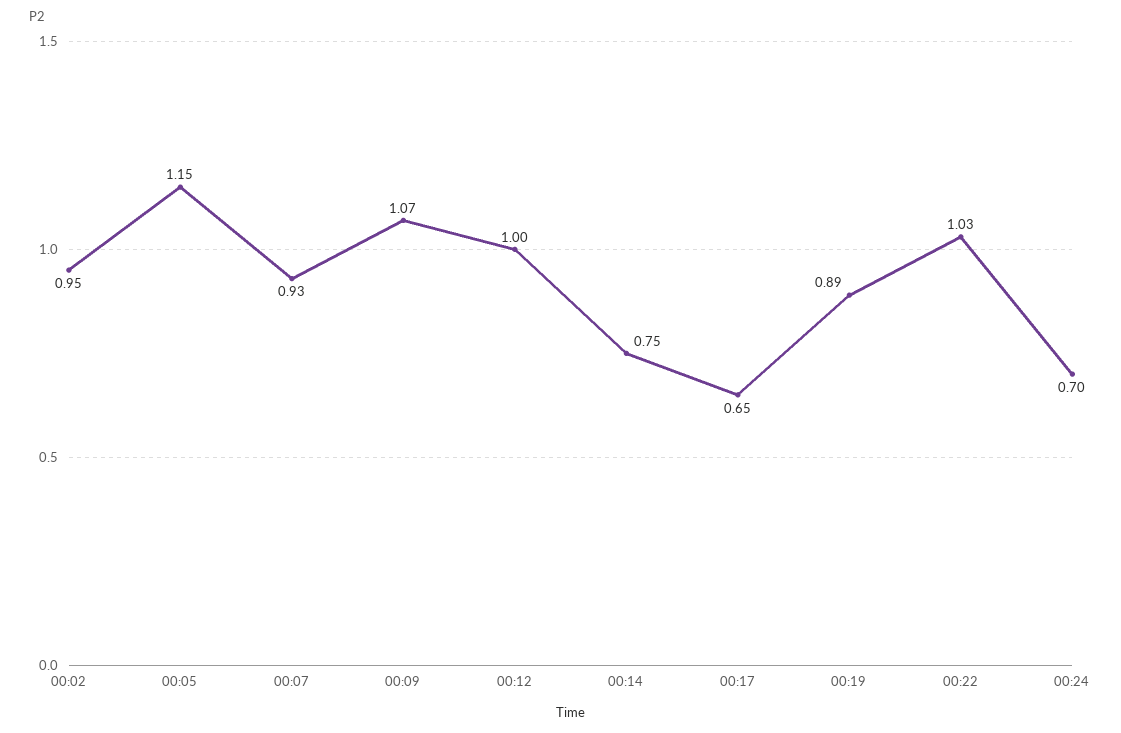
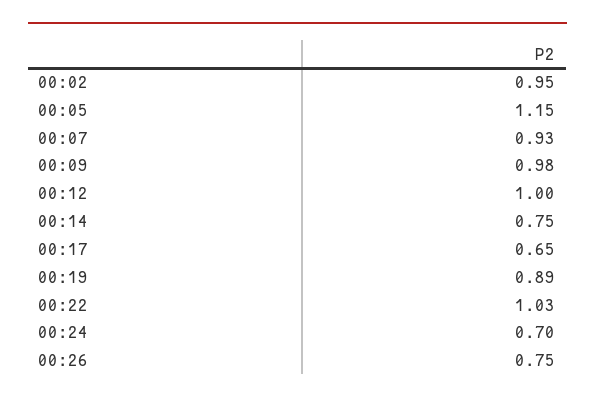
00:09: 1.07 -> 0.98
00:26: none -> 0.75

